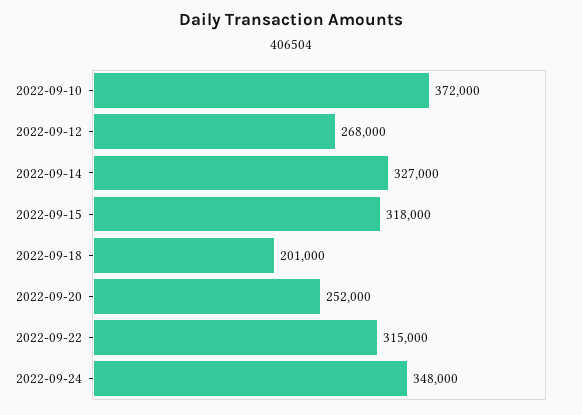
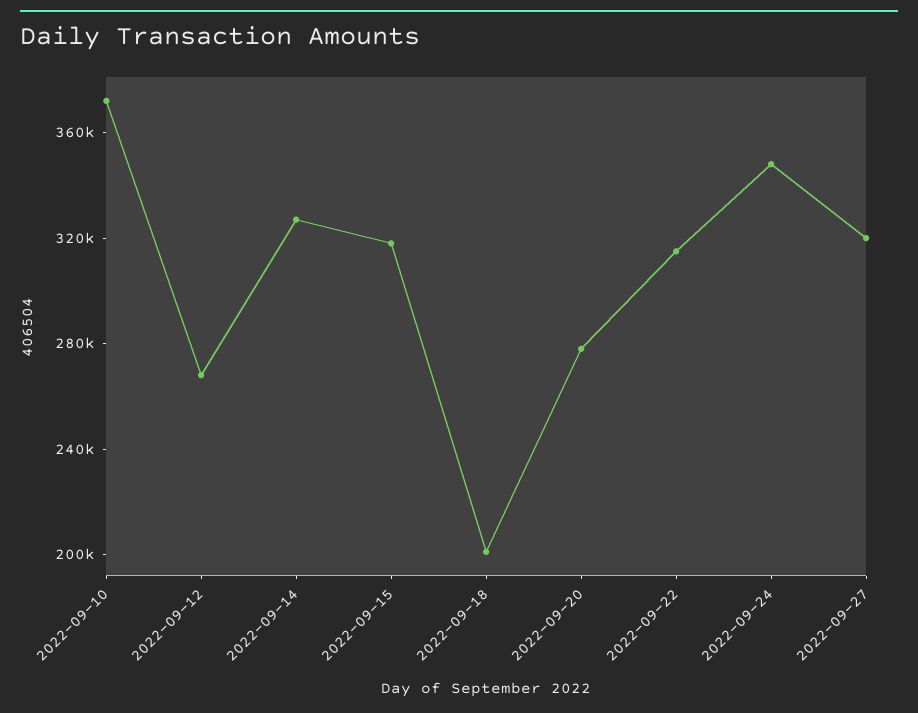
2022-09-20: 252000 -> 280000
2022-09-27: none -> 320000

